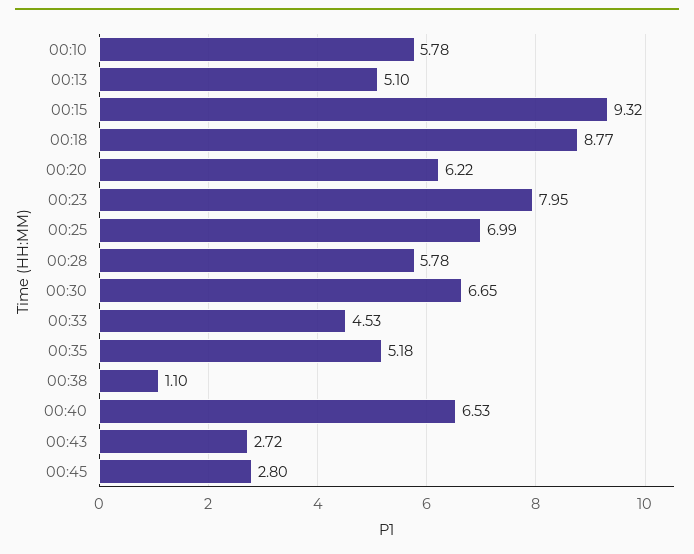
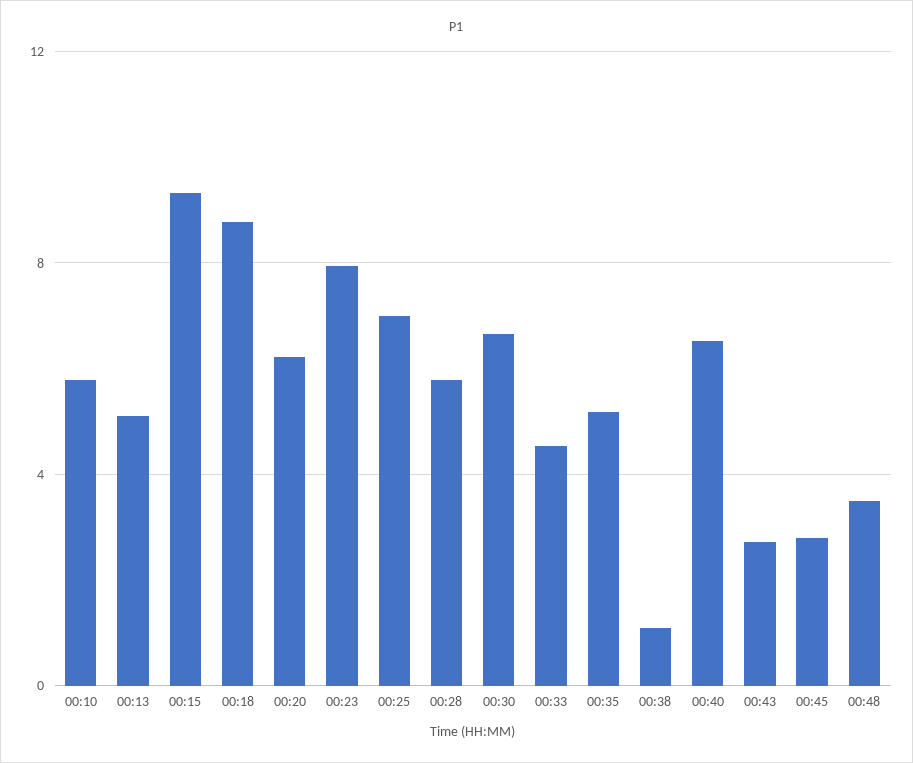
00:48: none -> 3.5

